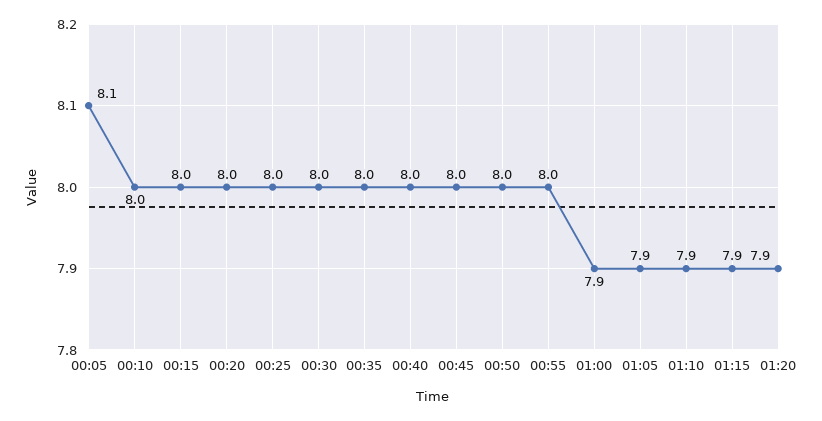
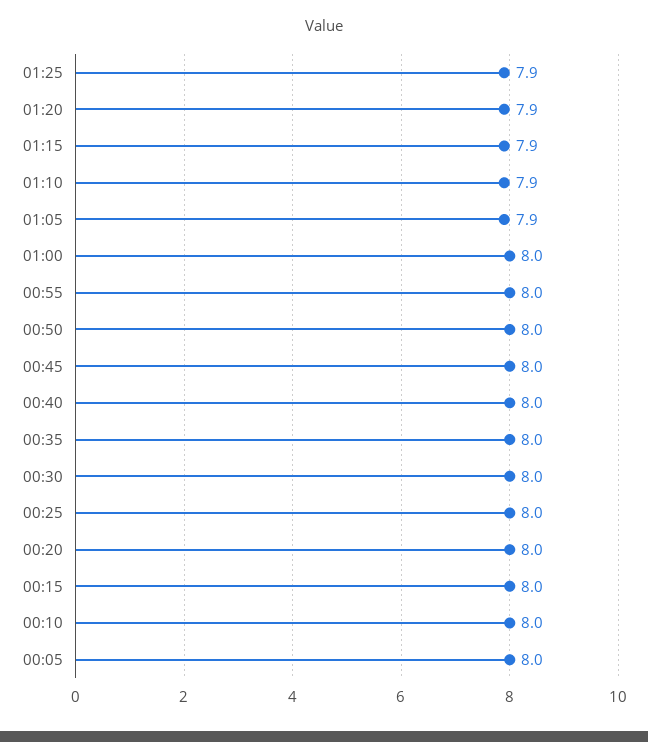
00:05: 8.1 -> 8
01:00: 7.9 -> 8
01:25: none -> 7.9

